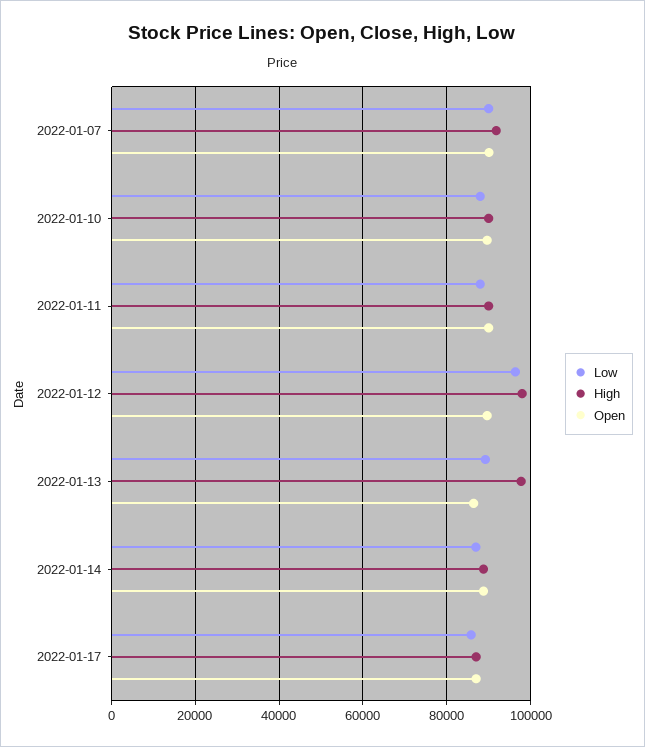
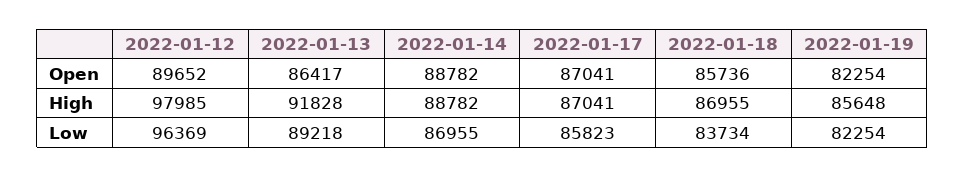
Low, 2022-01-07: 90000 -> none
High, 2022-01-07: 92000 -> none
Open, 2022-01-07: 90000 -> none
Low, 2022-01-10: 88000 -> none
High, 2022-01-10: 90000 -> none
Open, 2022-01-10: 90000 -> none
Low, 2022-01-11: 88000 -> none
High, 2022-01-11: 90000 -> none
Open, 2022-01-11: 90000 -> none
High, 2022-01-13: 98000 -> 91828
Open, 2022-01-18: none -> 85736
Open, 2022-01-19: none -> 82254
High, 2022-01-18: none -> 86955
High, 2022-01-19: none -> 85648
Low, 2022-01-18: none -> 83734
Low, 2022-01-19: none -> 82254

